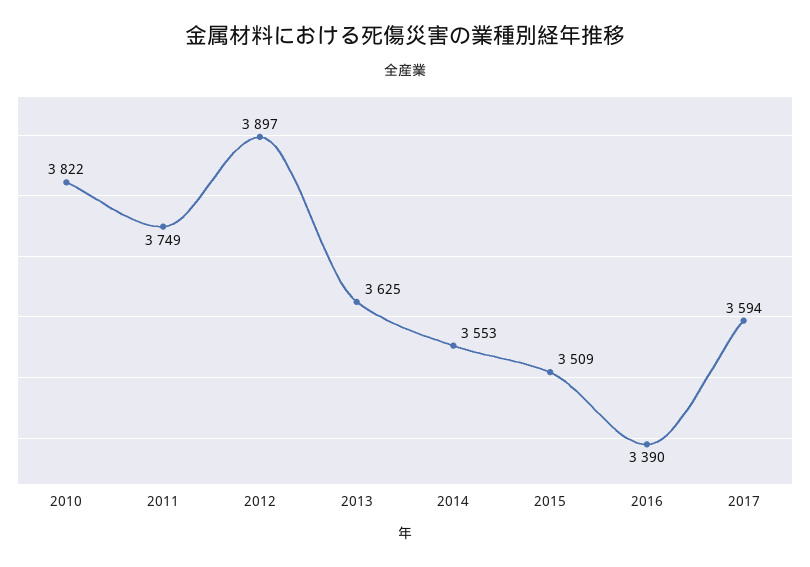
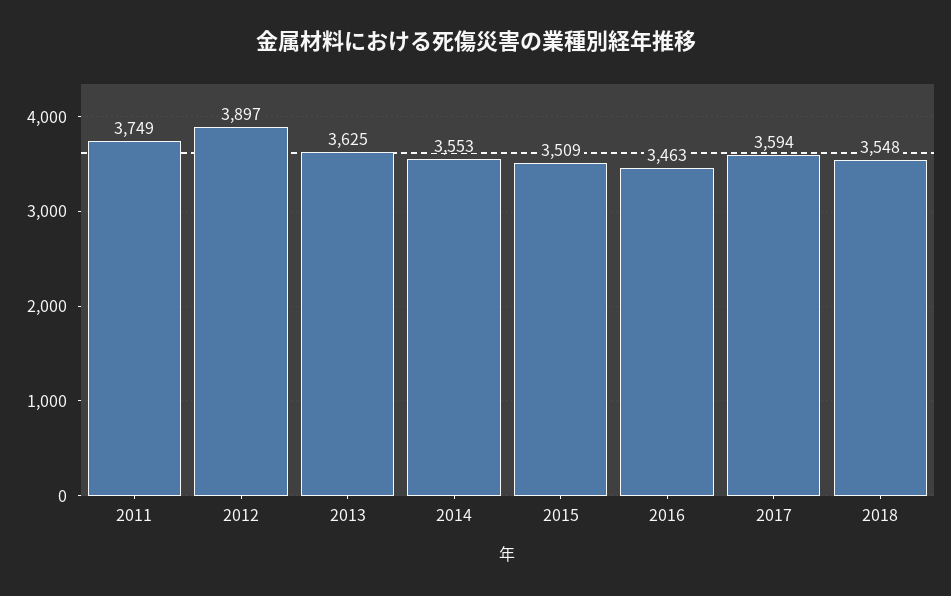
2010: 3822 -> none
2016: 3390 -> 3463
2018: none -> 3548

